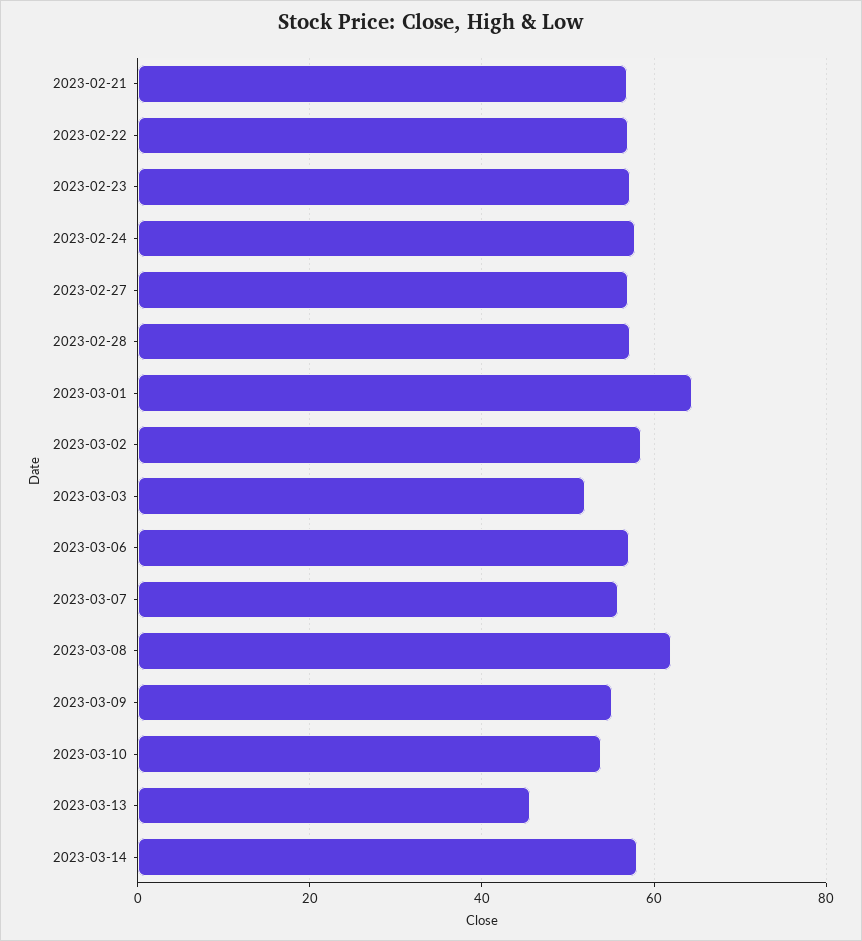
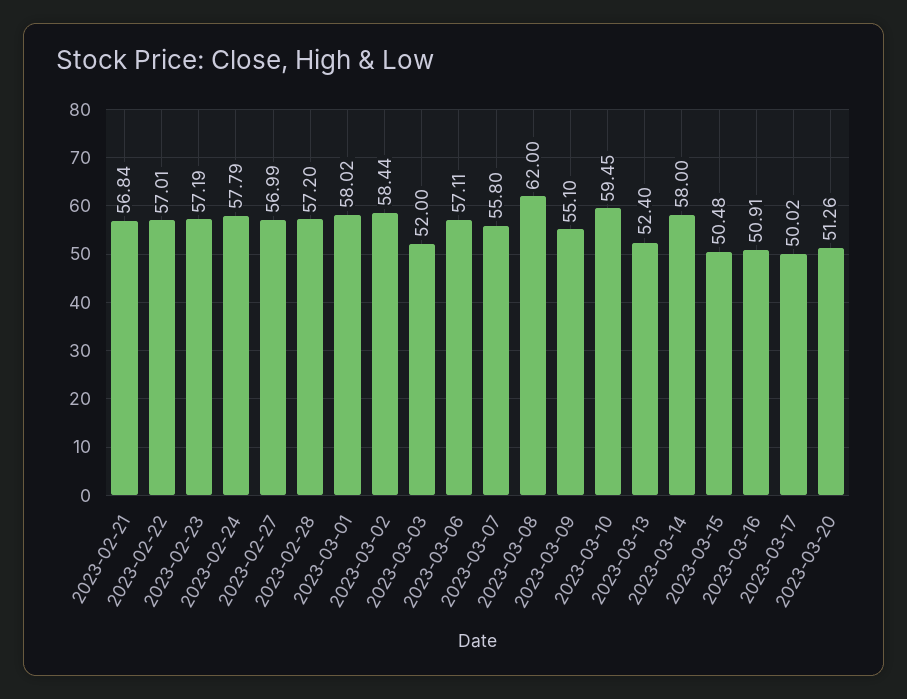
2023-03-01: 64 -> 58.02
2023-03-10: 54 -> 59.45
2023-03-13: 46 -> 52.4
2023-03-15: none -> 50.48
2023-03-16: none -> 50.91
2023-03-17: none -> 50.02
2023-03-20: none -> 51.26

